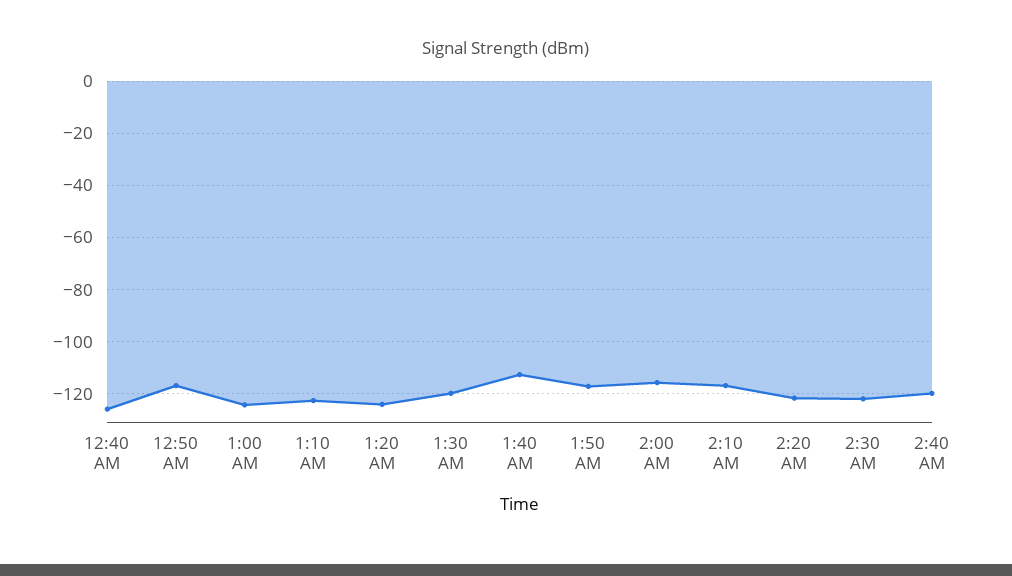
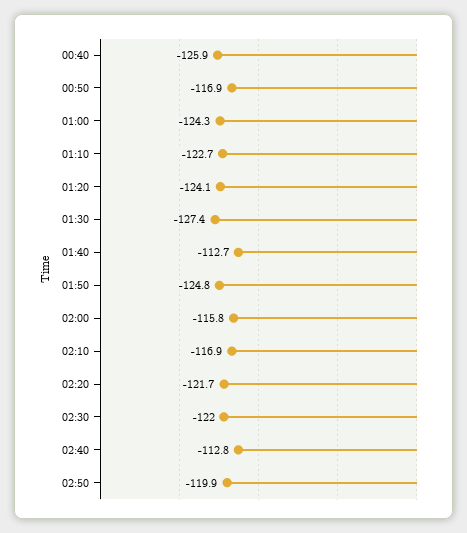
1:30 AM: -120 -> -127.4
1:50 AM: -117.5 -> -124.8
2:40 AM: -120 -> -112.8
02:50: none -> -119.9

